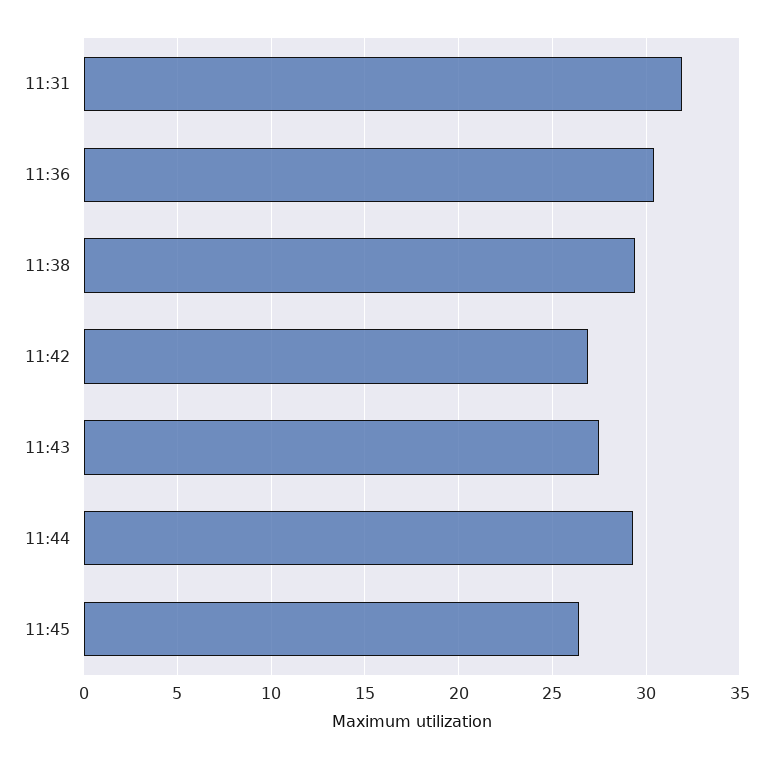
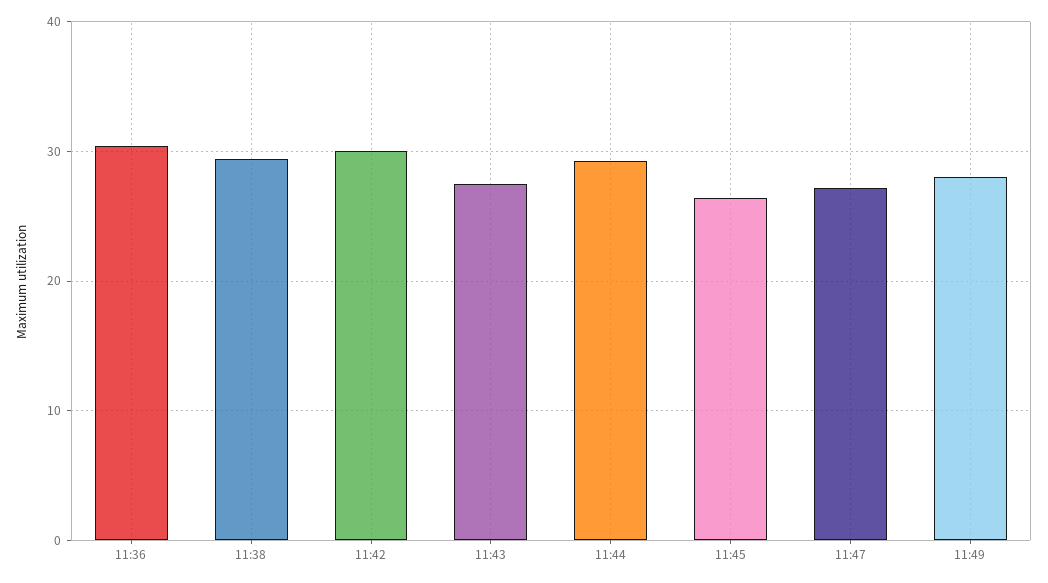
11:31: 32 -> none
11:42: 27 -> 30
11:47: none -> 27
11:49: none -> 28

